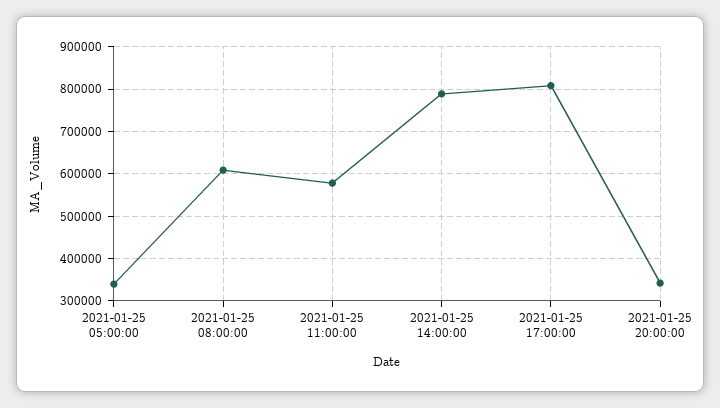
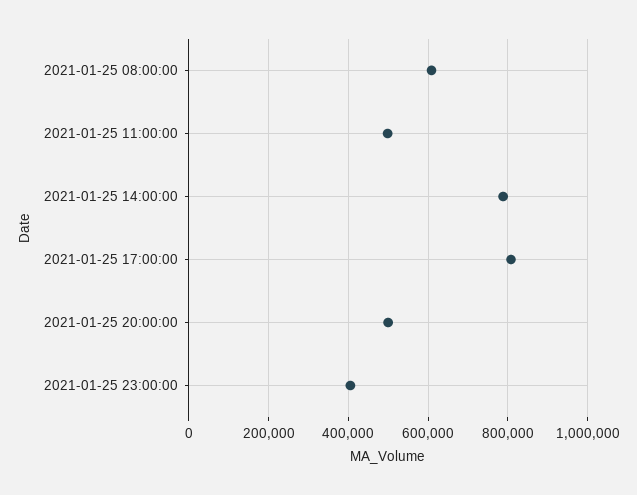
2021-01-25 05:00:00: 340000 -> none
2021-01-25 11:00:00: 580000 -> 500000
2021-01-25 20:00:00: 340000 -> 500000
2021-01-25 23:00:00: none -> 400000

